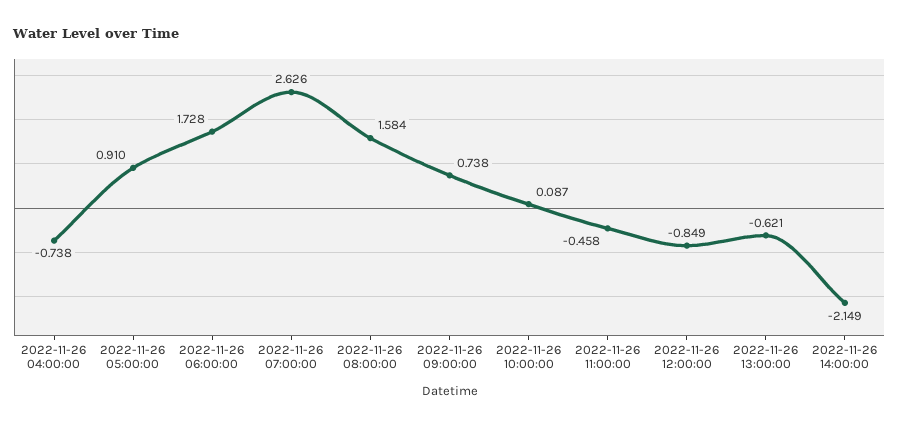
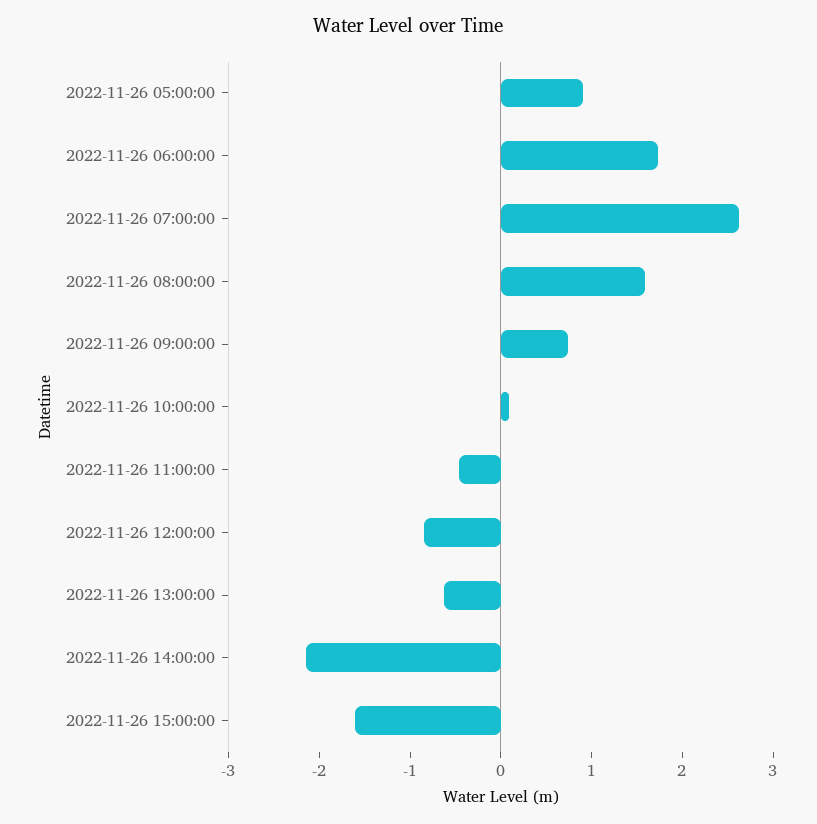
2022-11-26 04:00:00: -0.738 -> none
2022-11-26 15:00:00: none -> -1.6

